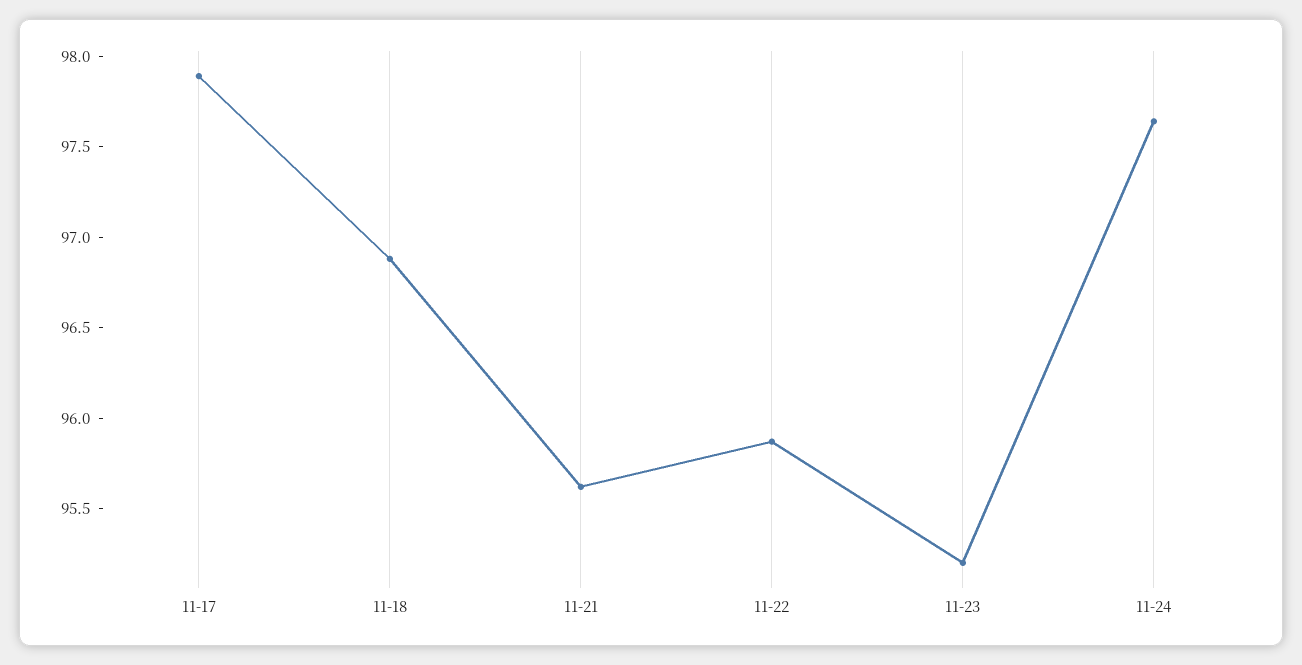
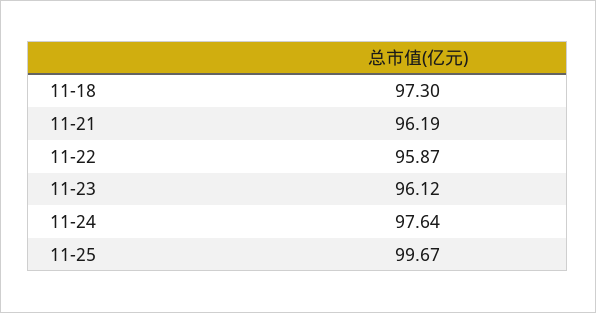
11-17: 97.9 -> none
11-18: 96.9 -> 97.3
11-21: 95.6 -> 96.19
11-23: 95.2 -> 96.12
11-25: none -> 99.67

